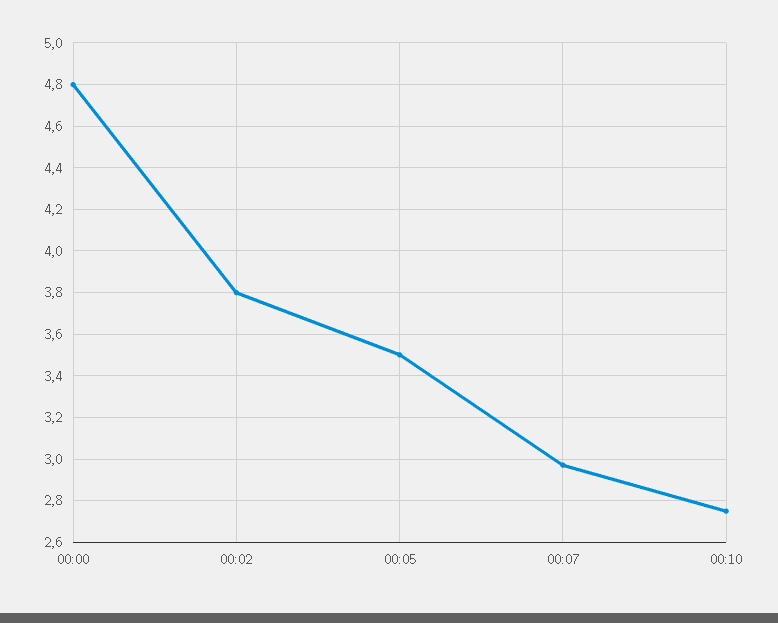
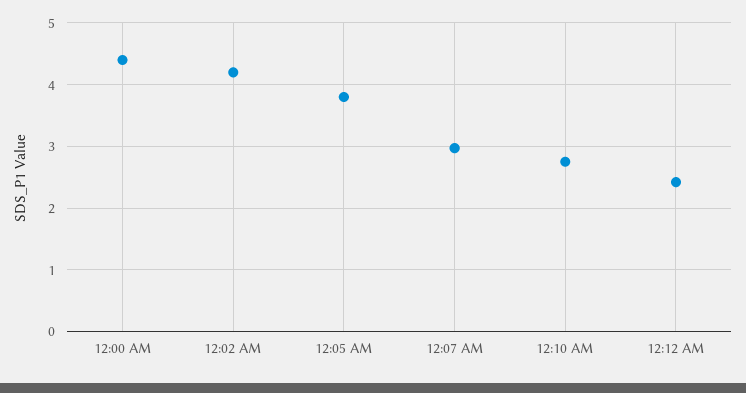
00:00: 4.8 -> 4.4
00:02: 3.8 -> 4.2
00:05: 3.5 -> 3.8
12:12 AM: none -> 2.4

